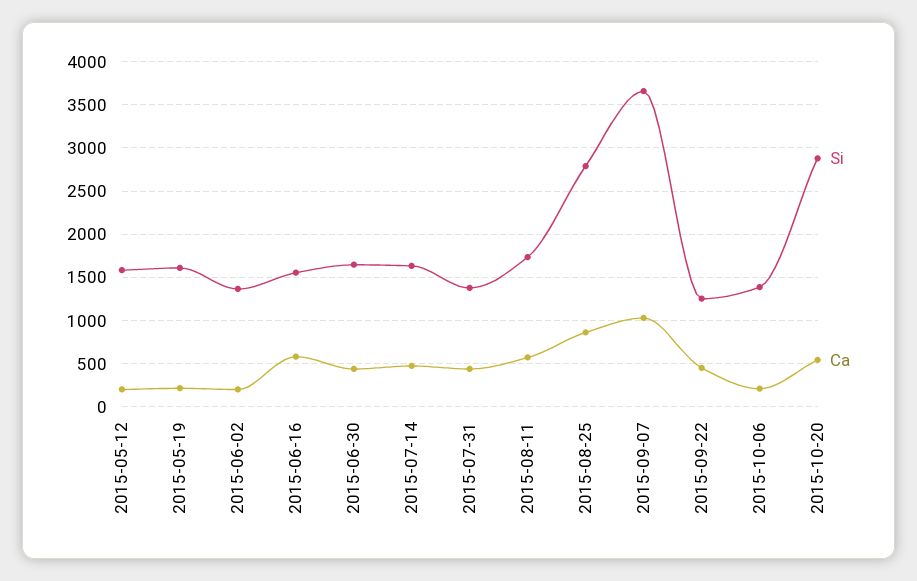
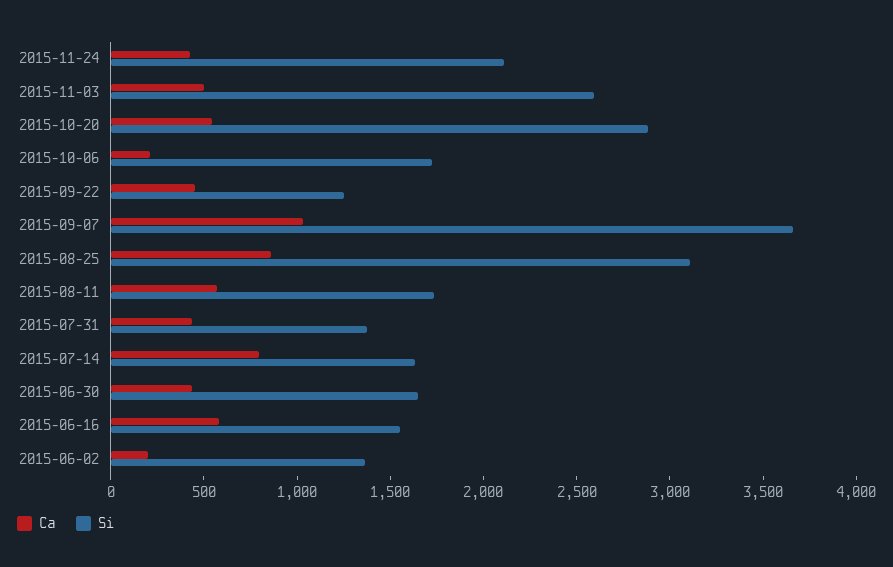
Si, 2015-05-12: 1600 -> none
Ca, 2015-05-12: 200 -> none
Si, 2015-05-19: 1600 -> none
Ca, 2015-05-19: 200 -> none
Ca, 2015-07-14: 500 -> 800
Si, 2015-08-25: 2800 -> 3100
Si, 2015-10-06: 1400 -> 1700
Ca, 2015-11-24: none -> 400
Si, 2015-11-24: none -> 2100
Ca, 2015-11-03: none -> 500
Si, 2015-11-03: none -> 2600

